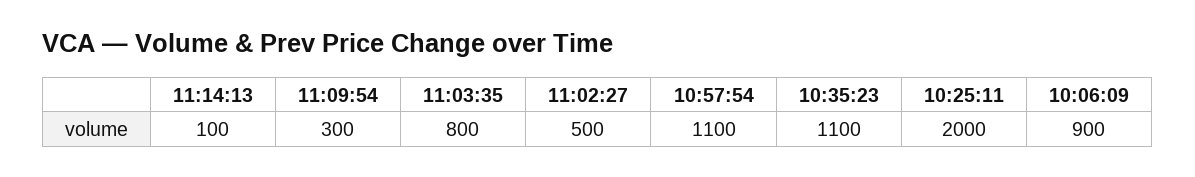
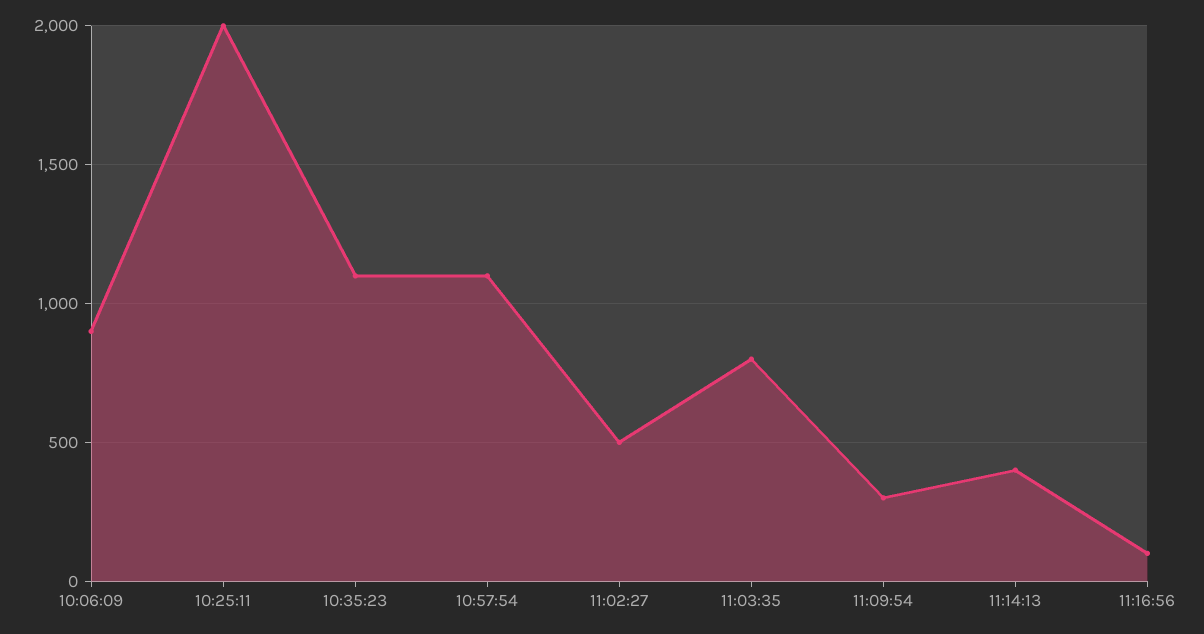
11:14:13: 100 -> 400
11:16:56: none -> 100

